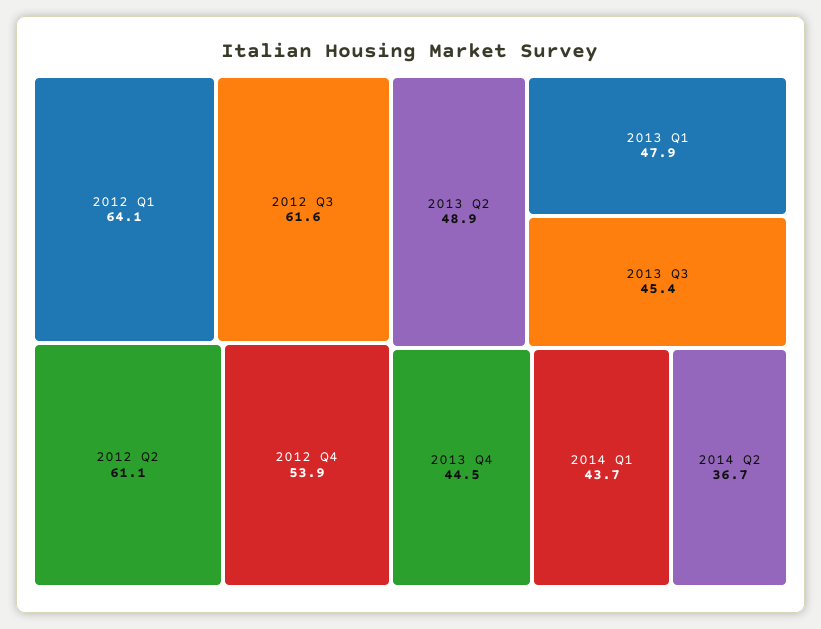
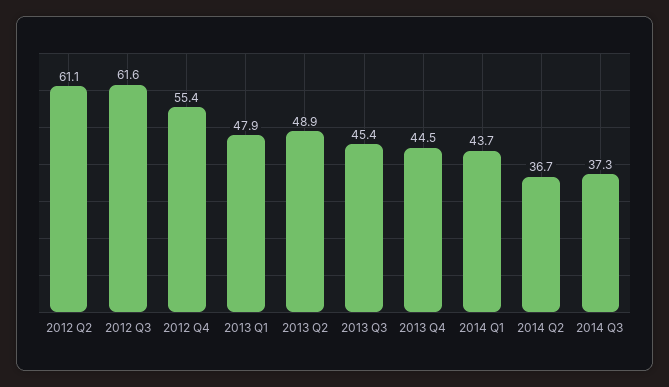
2012 Q1: 64.1 -> none
2012 Q4: 53.9 -> 55.4
2014 Q3: none -> 37.3

